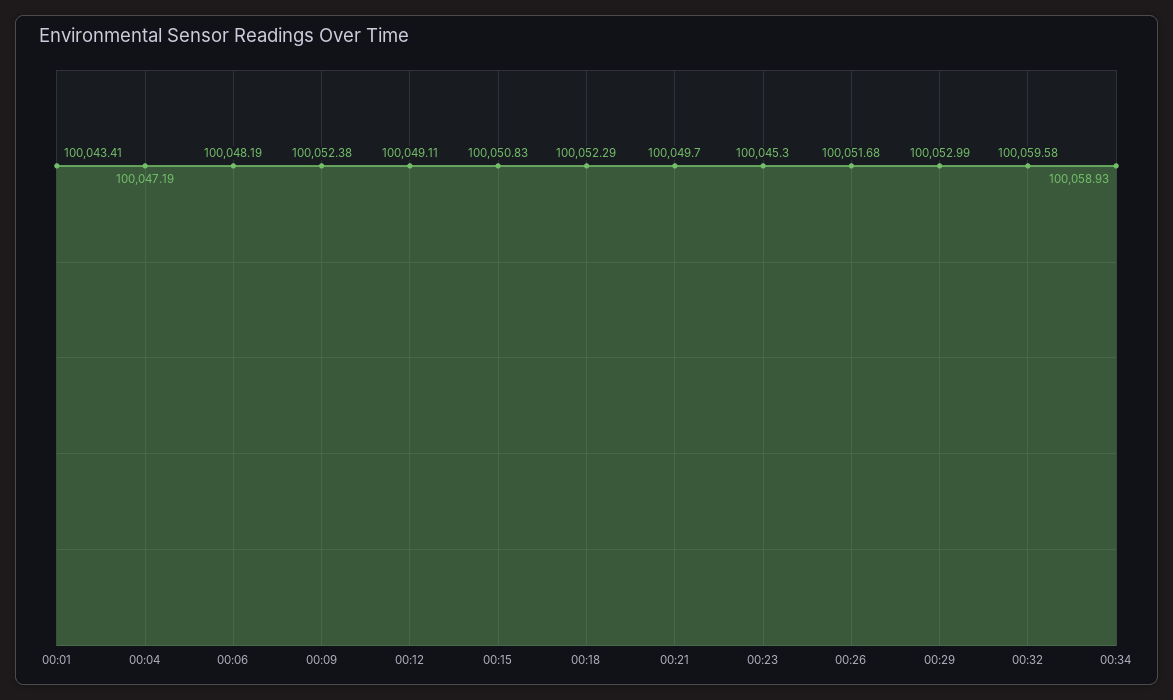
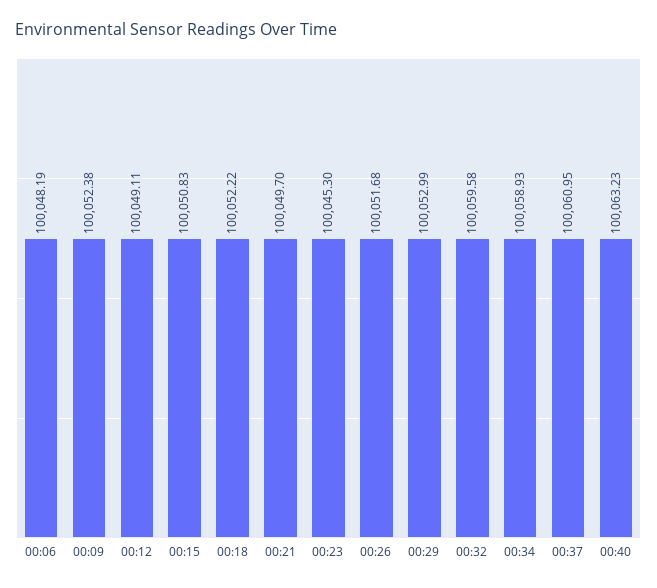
00:01: 100043.41 -> none
00:04: 100047.19 -> none
00:18: 100052.29 -> 100052.22
00:37: none -> 100060.95
00:40: none -> 100063.23

